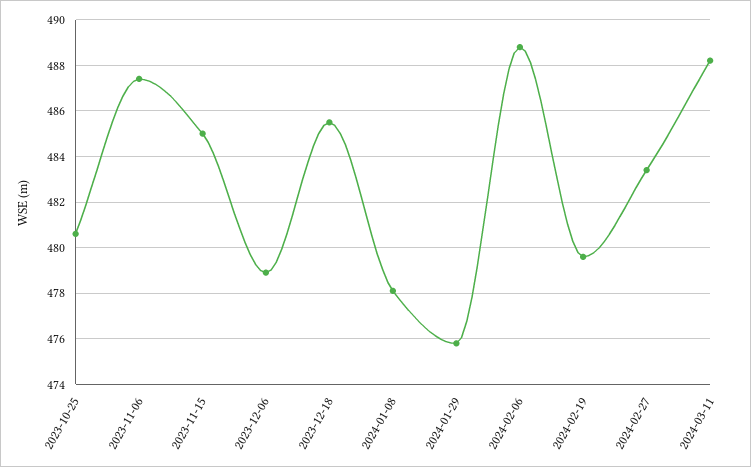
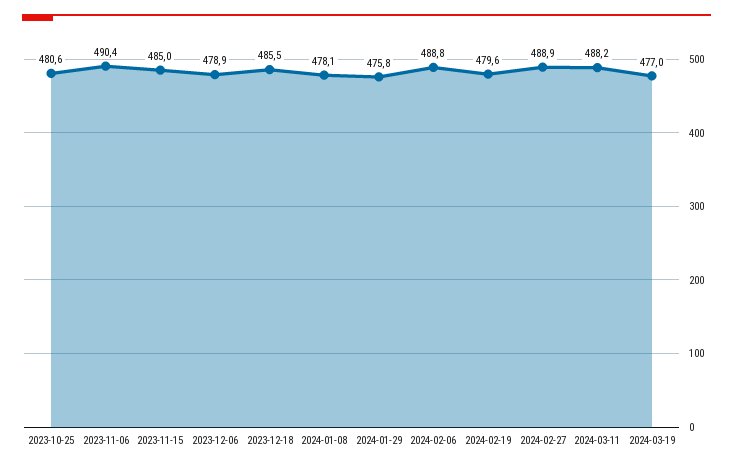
2023-11-06: 487.5 -> 490.4
2024-02-27: 483.5 -> 488.9
2024-03-19: none -> 477

